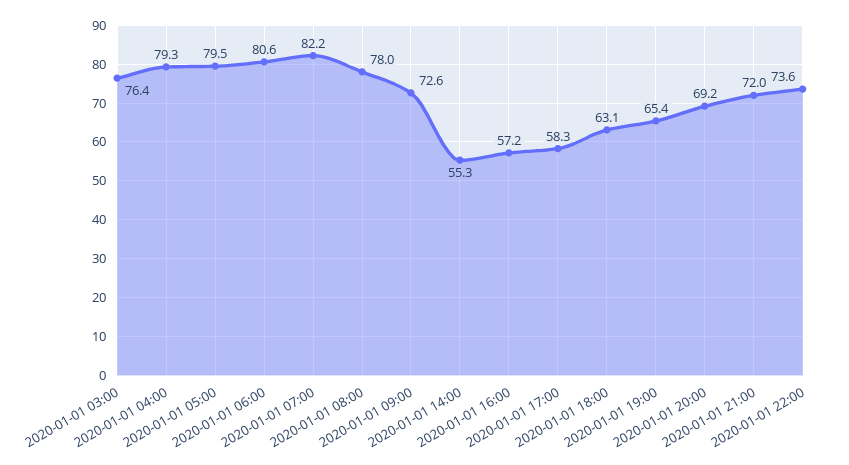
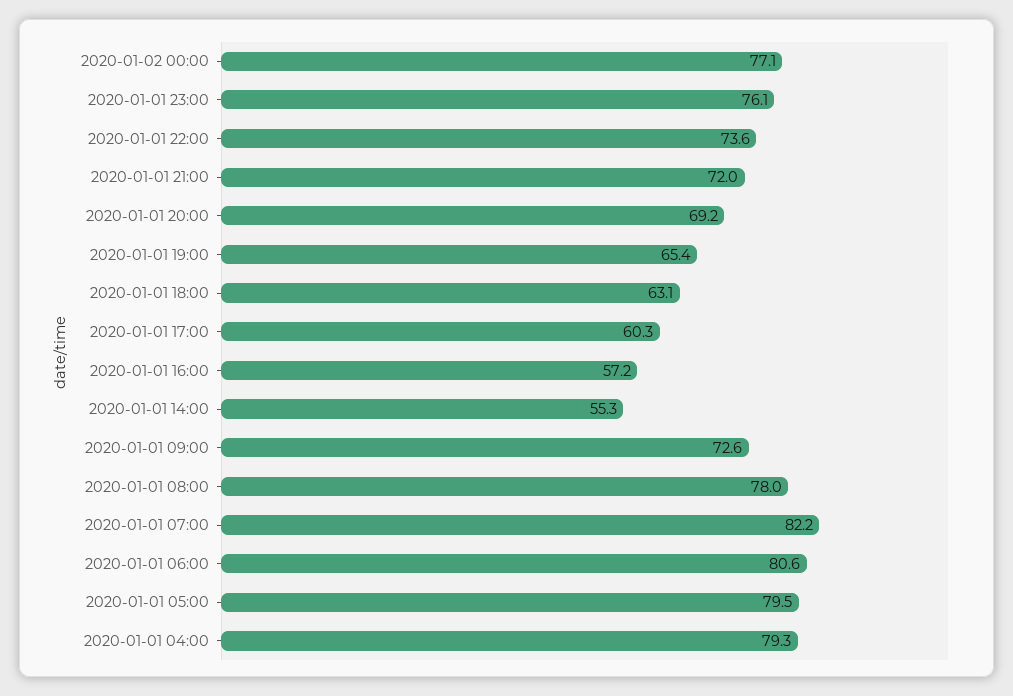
2020-01-01 03:00: 76.4 -> none
2020-01-01 17:00: 58.3 -> 60.3
2020-01-02 00:00: none -> 77.1
2020-01-01 23:00: none -> 76.1

